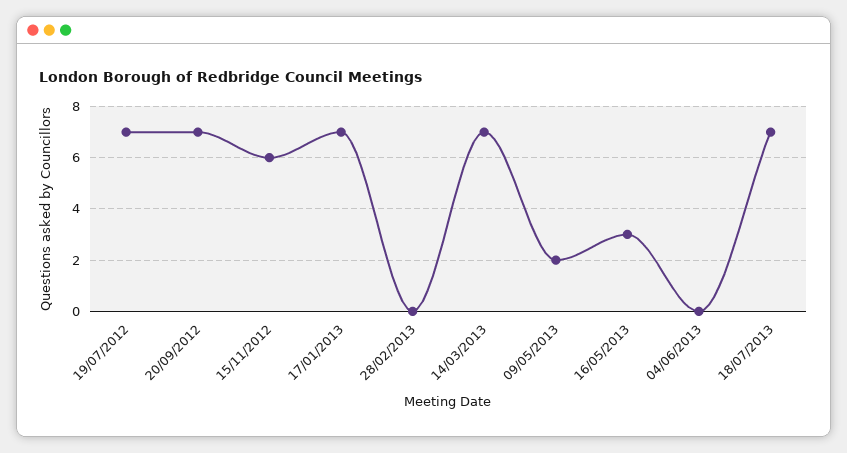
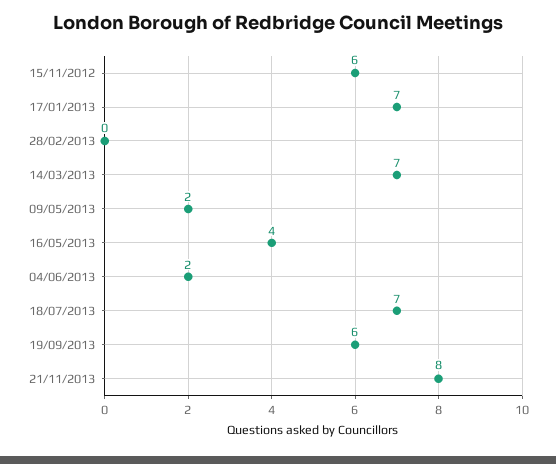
19/07/2012: 7 -> none
20/09/2012: 7 -> none
16/05/2013: 3 -> 4
04/06/2013: 0 -> 2
19/09/2013: none -> 6
21/11/2013: none -> 8

